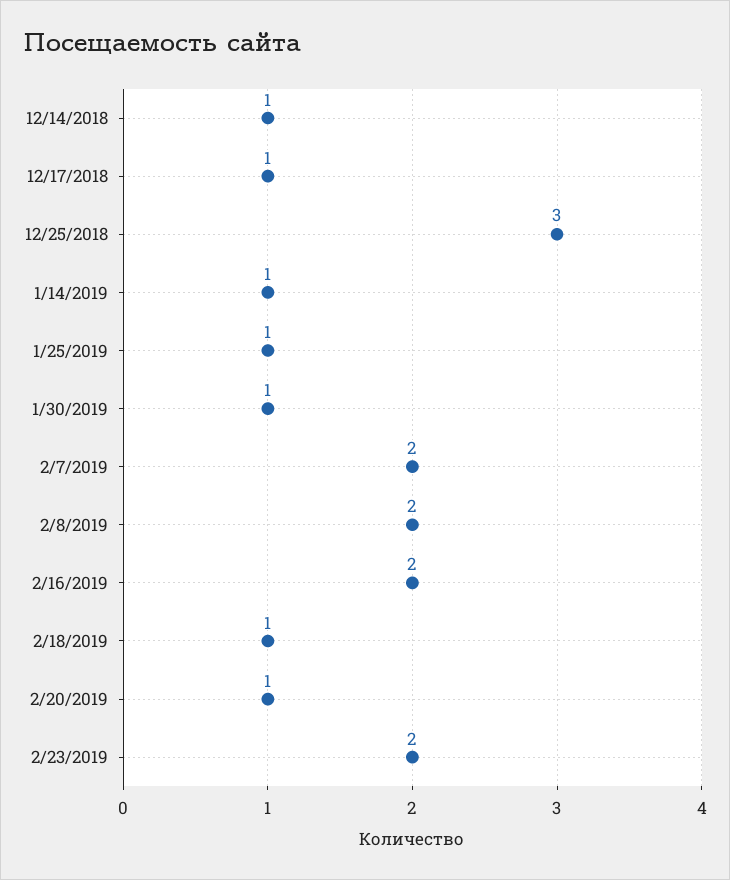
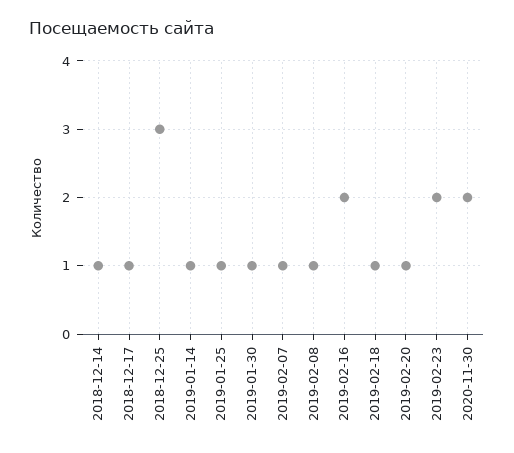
2/7/2019: 2 -> 1
2/8/2019: 2 -> 1
2020-11-30: none -> 2

